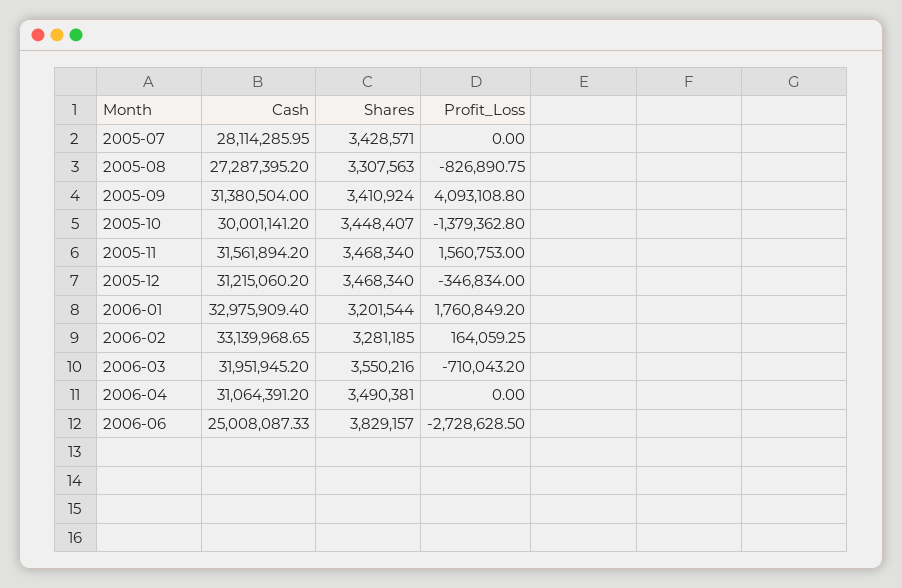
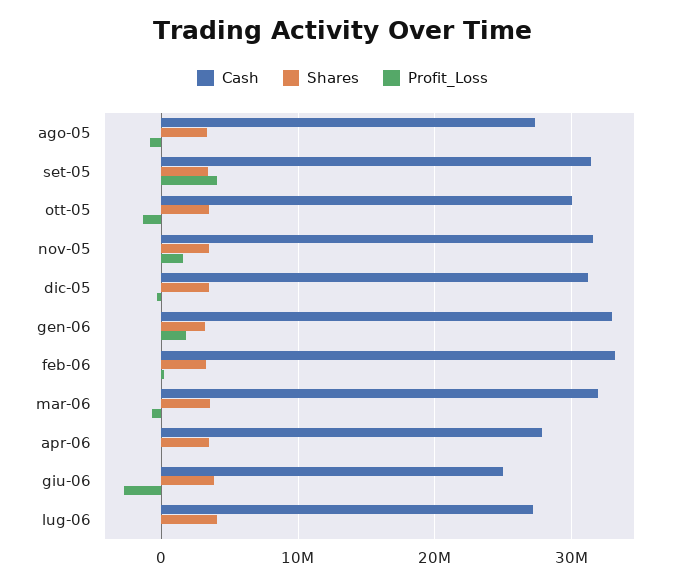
Cash, 2005-07: 28114285.95 -> none
Shares, 2005-07: 3428571 -> none
Profit_Loss, 2005-07: 0 -> none
Cash, 2006-04: 31064391.2 -> 28000000
Cash, lug-06: none -> 27000000
Shares, lug-06: none -> 4000000
Profit_Loss, lug-06: none -> 0

